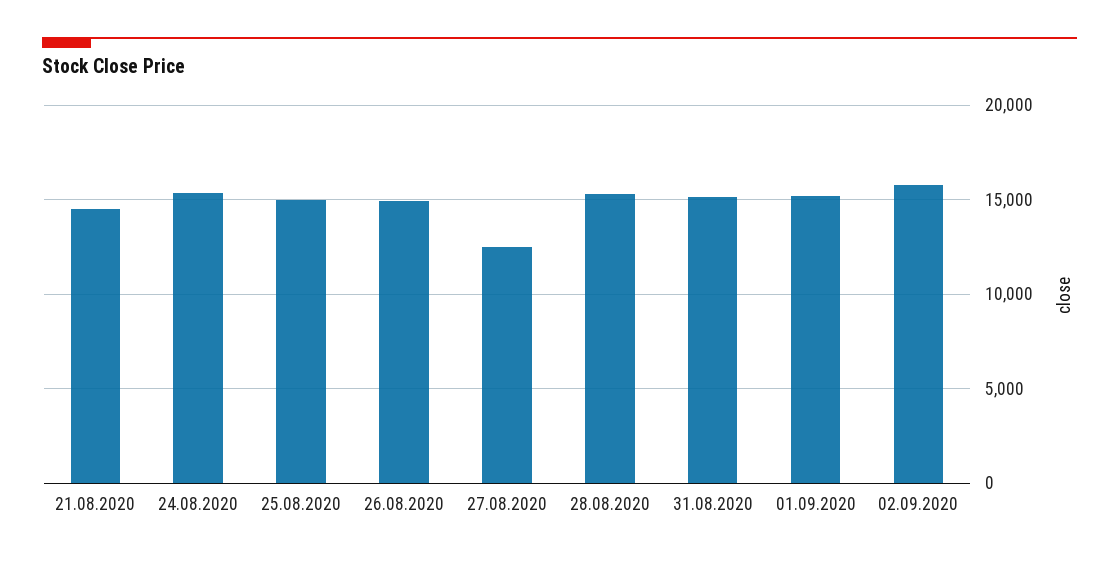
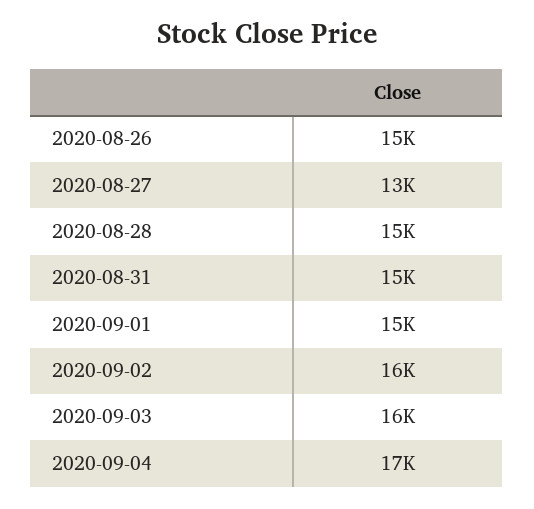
21.08.2020: 14500 -> none
24.08.2020: 15500 -> none
25.08.2020: 15000 -> none
2020-09-03: none -> 16000
2020-09-04: none -> 17000

